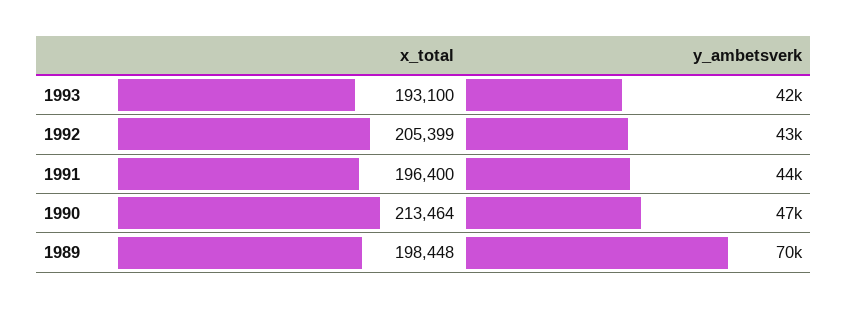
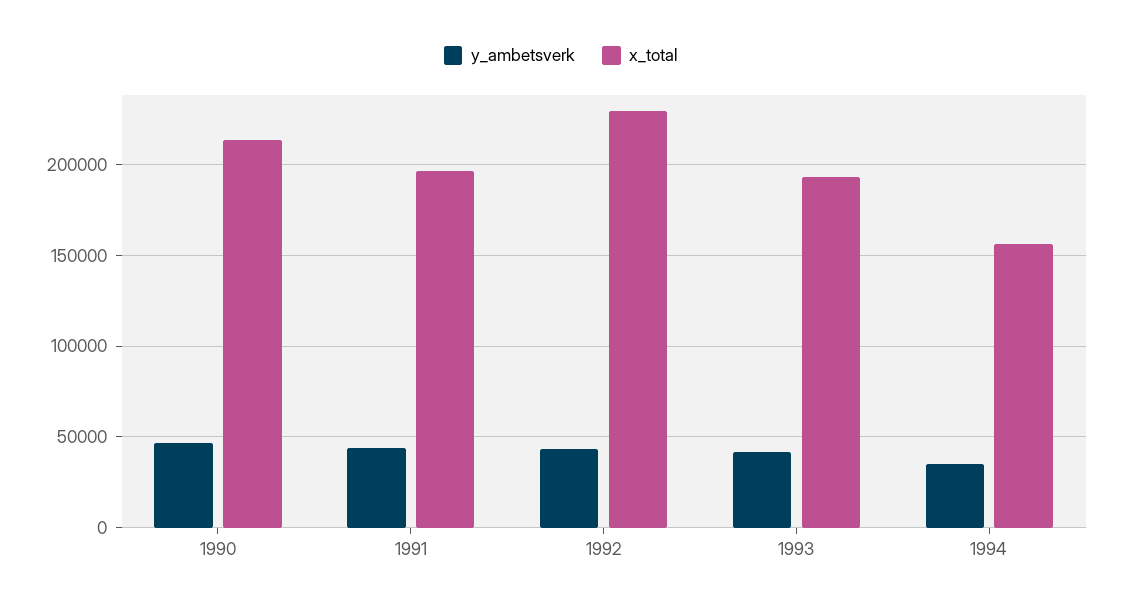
x_total, 1992: 205399 -> 230000
x_total, 1989: 198448 -> none
y_ambetsverk, 1989: 70000 -> none
y_ambetsverk, 1994: none -> 35000
x_total, 1994: none -> 155000

